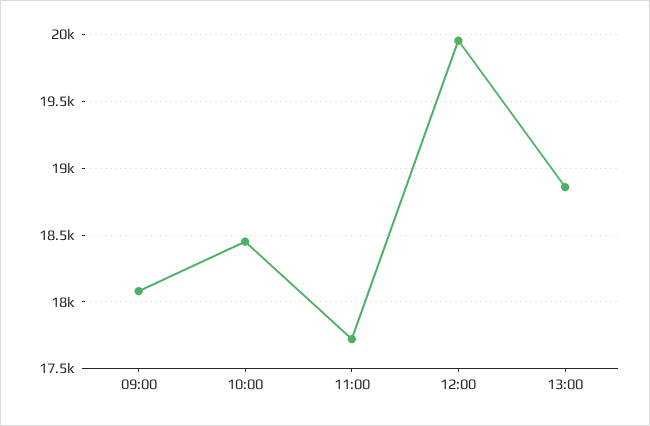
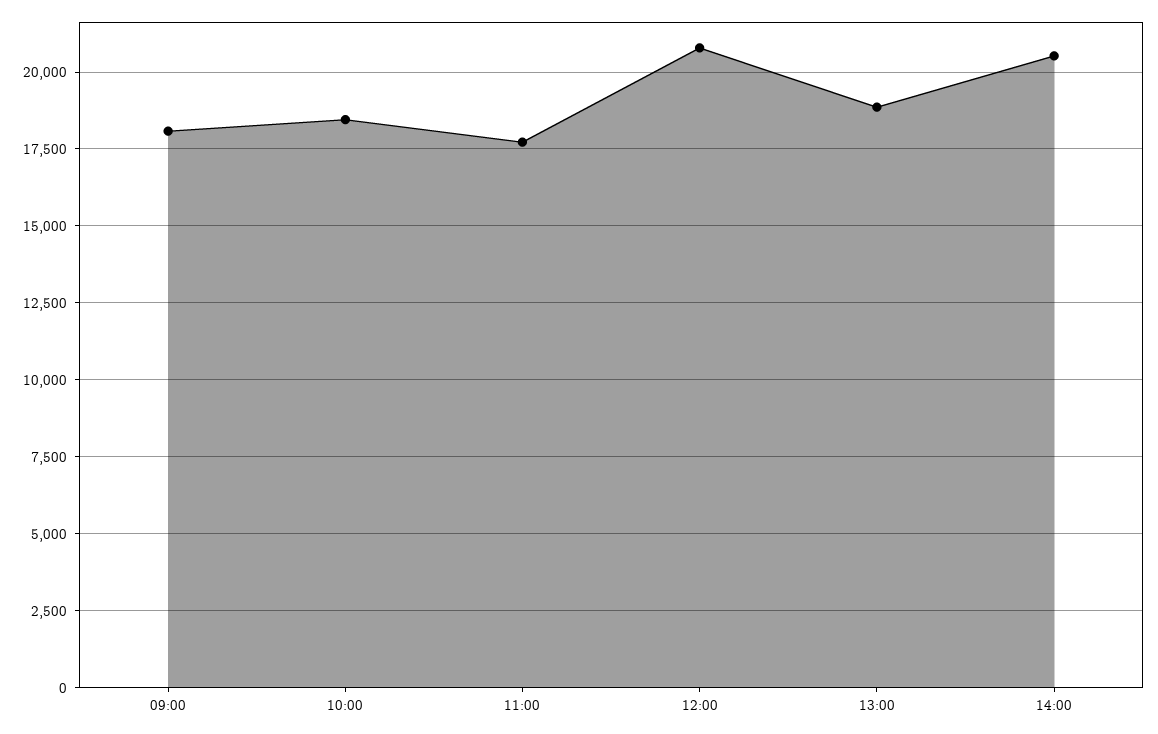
12:00: 19950 -> 20750
14:00: none -> 20500

